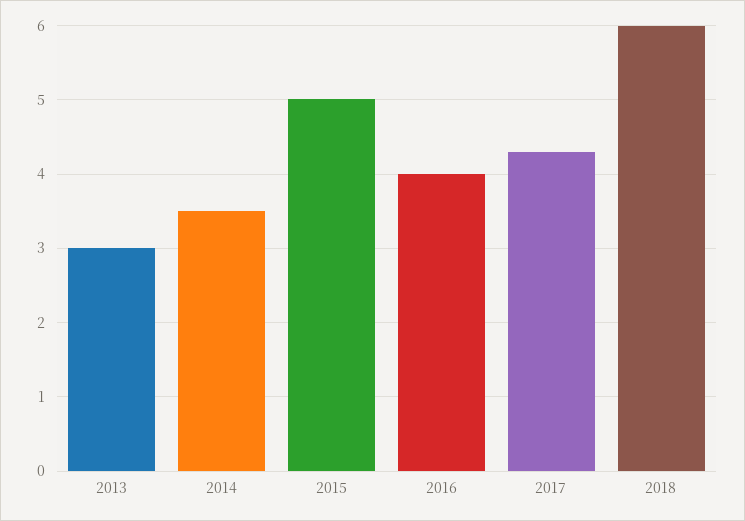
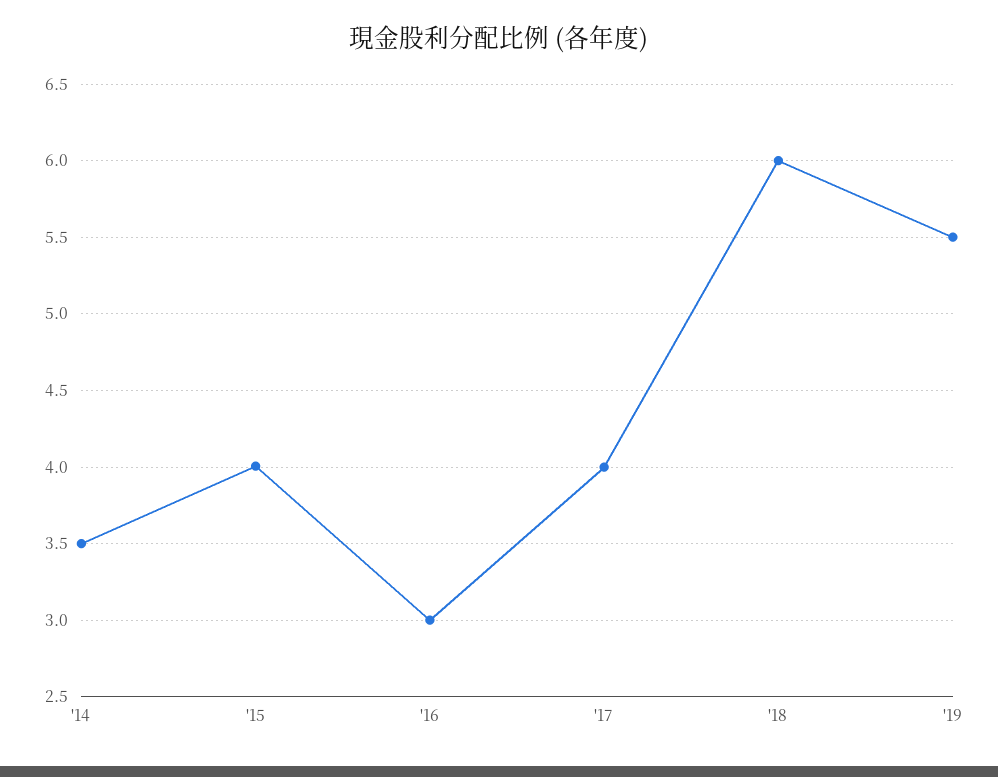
2013: 3 -> none
2015: 5 -> 4
2016: 4 -> 3
2017: 4.3 -> 4
'19: none -> 5.5

